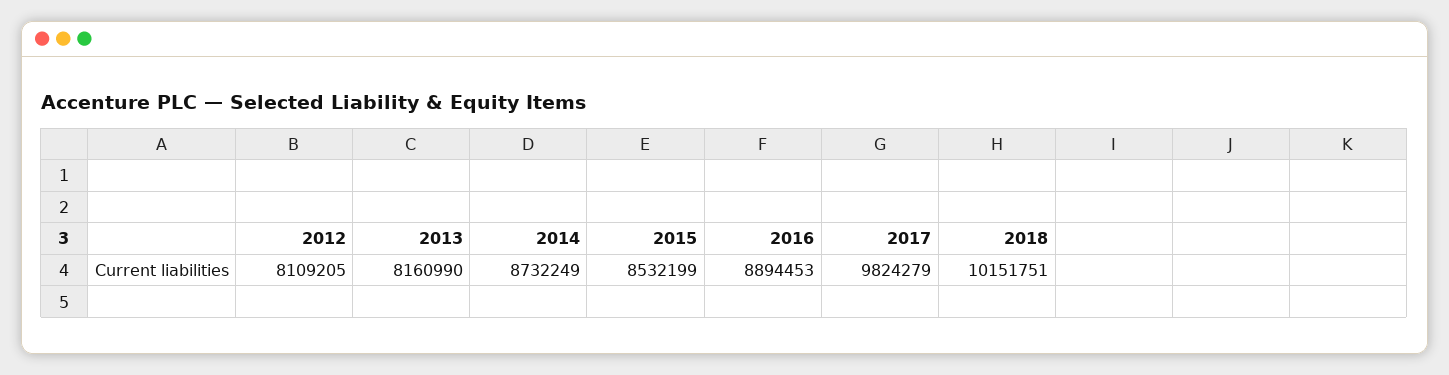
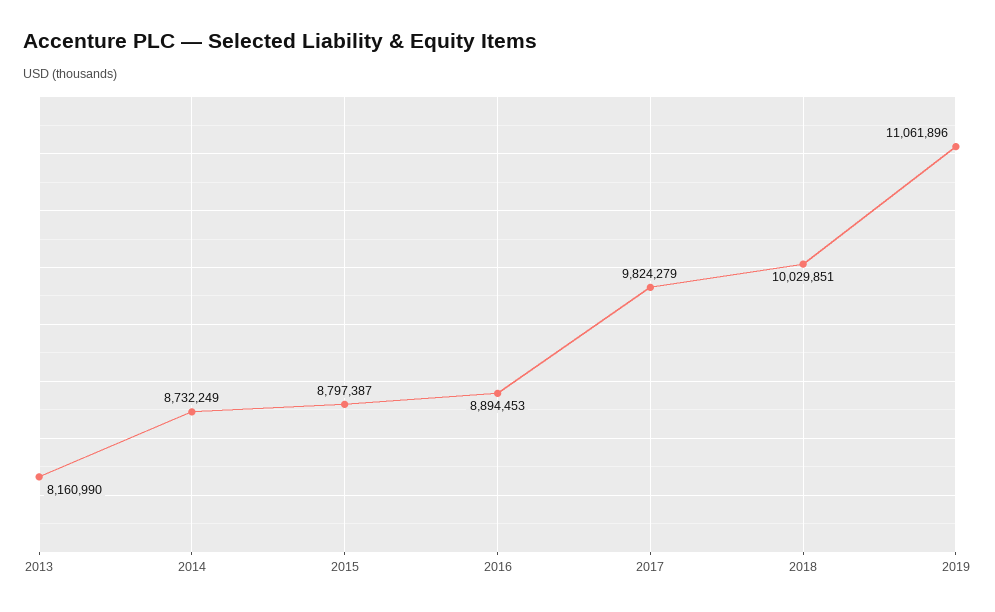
2012: 8109205 -> none
2015: 8532199 -> 8797387
2018: 10151751 -> 10029851
2019: none -> 11061896

